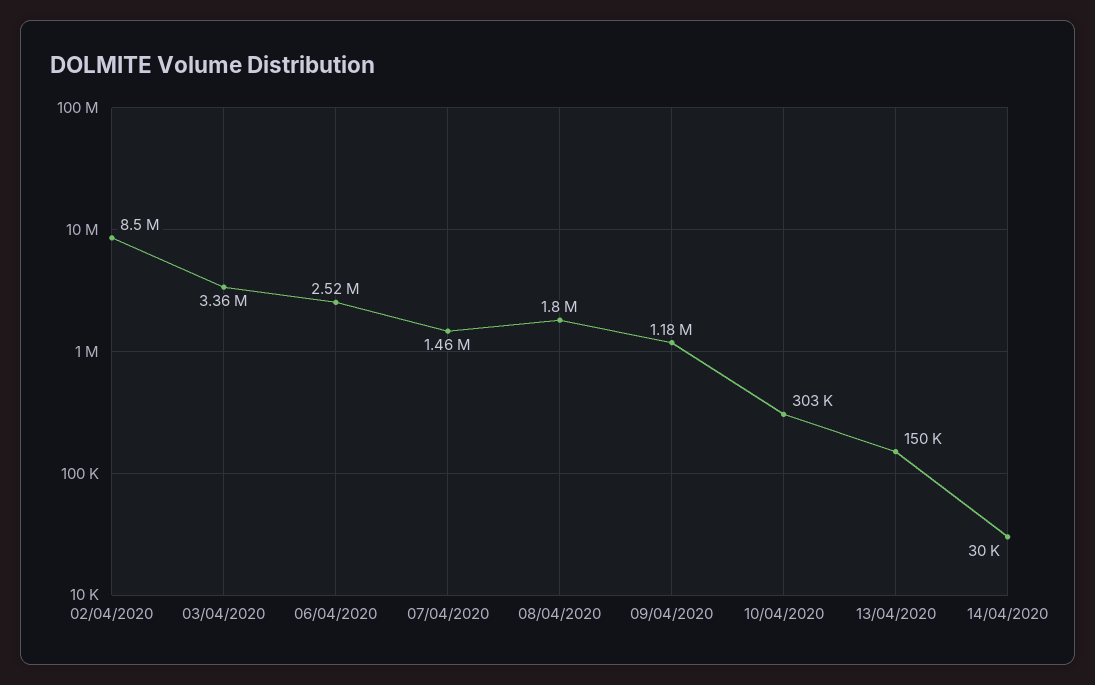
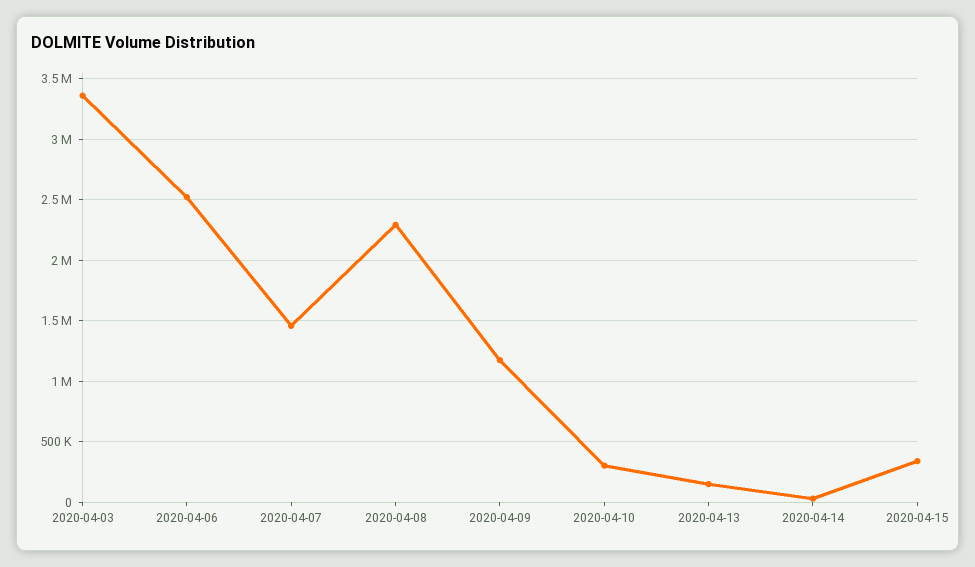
02/04/2020: 8500000 -> none
08/04/2020: 1800000 -> 2300000
2020-04-15: none -> 350000

